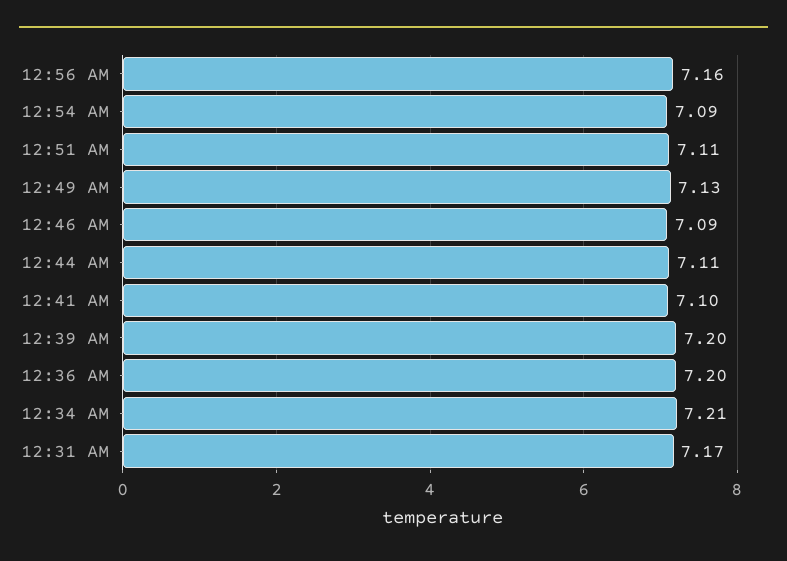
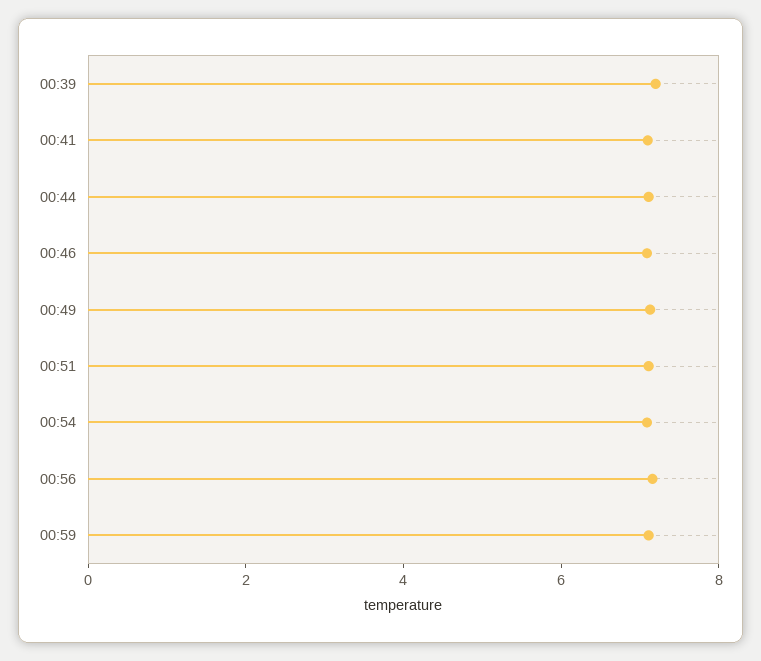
12:36 AM: 7.2 -> none
12:34 AM: 7.21 -> none
12:31 AM: 7.17 -> none
00:59: none -> 7

